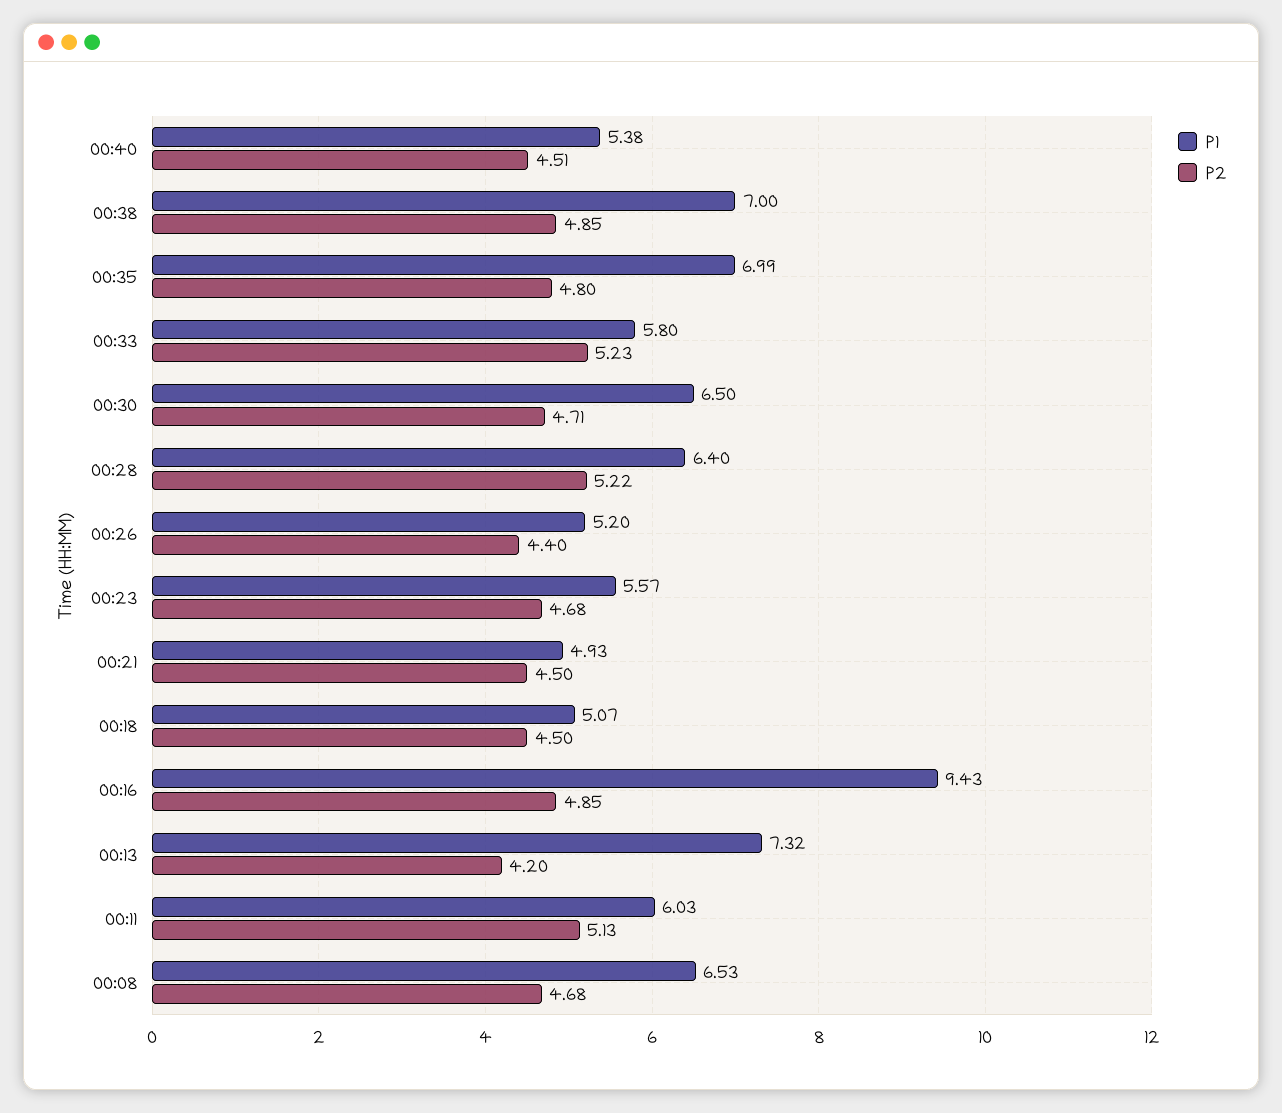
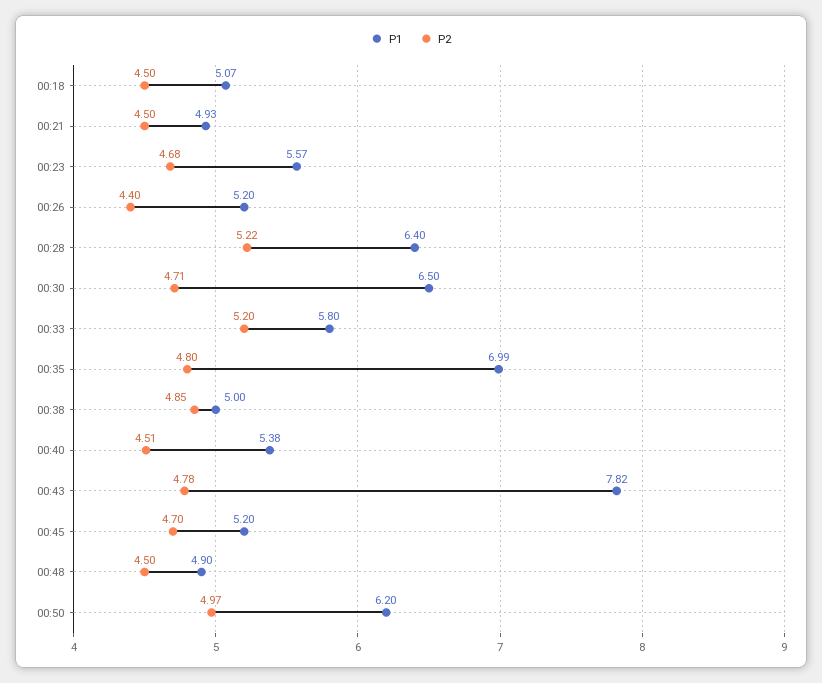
P1, 00:38: 7 -> 5
P2, 00:33: 5.23 -> 5.2
P1, 00:16: 9.43 -> none
P2, 00:16: 4.85 -> none
P1, 00:13: 7.32 -> none
P2, 00:13: 4.2 -> none
P1, 00:11: 6.03 -> none
P2, 00:11: 5.13 -> none
P1, 00:08: 6.53 -> none
P2, 00:08: 4.68 -> none
P1, 00:43: none -> 7.82
P2, 00:43: none -> 4.78
P1, 00:45: none -> 5.2
P2, 00:45: none -> 4.7
P1, 00:48: none -> 4.9
P2, 00:48: none -> 4.5
P1, 00:50: none -> 6.2
P2, 00:50: none -> 4.97

